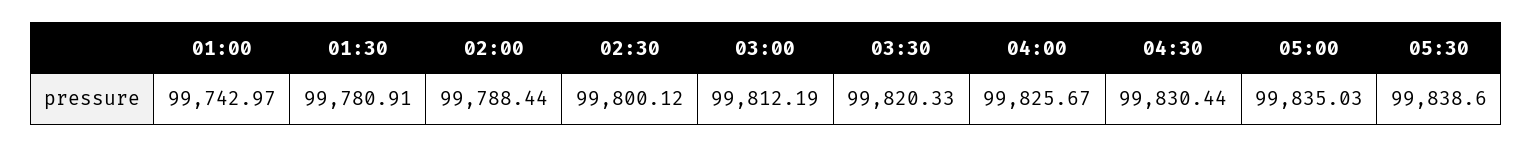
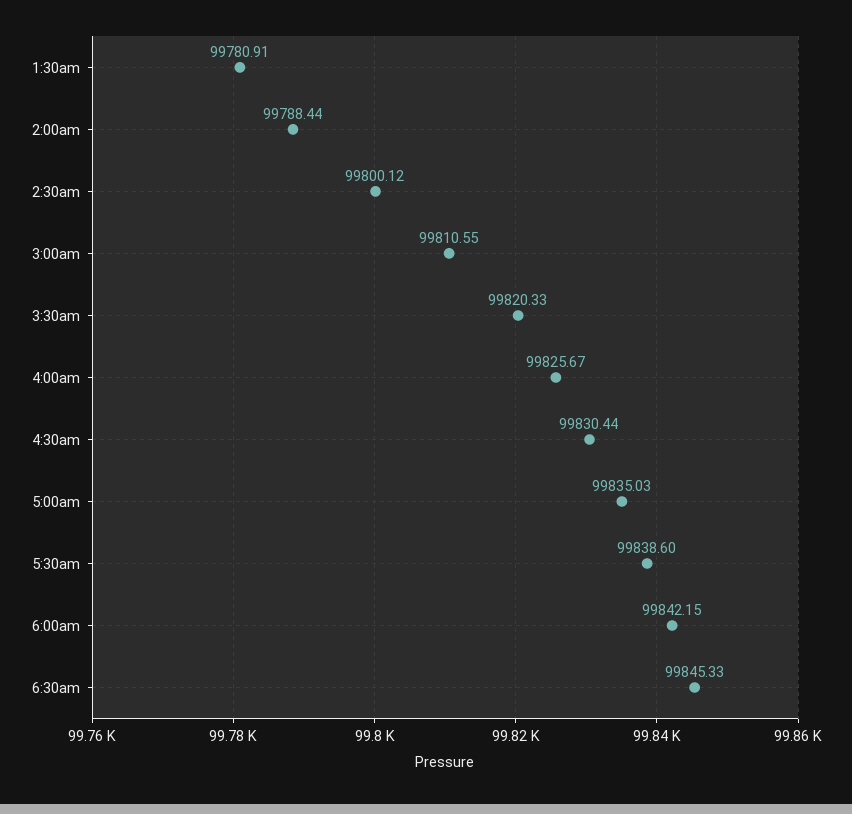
01:00: 99742.97 -> none
03:00: 99812.19 -> 99810.55
6:00am: none -> 99842.15
6:30am: none -> 99845.33

